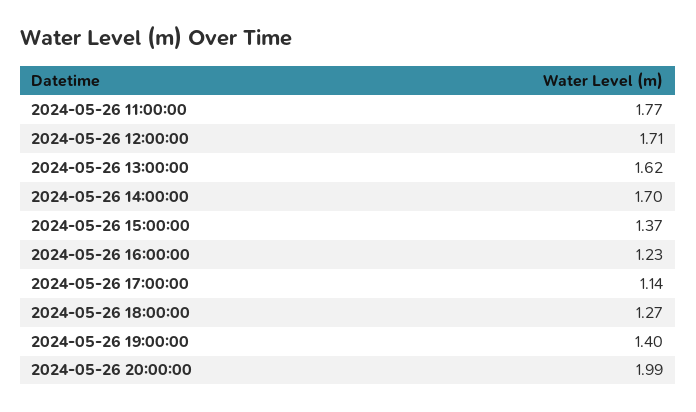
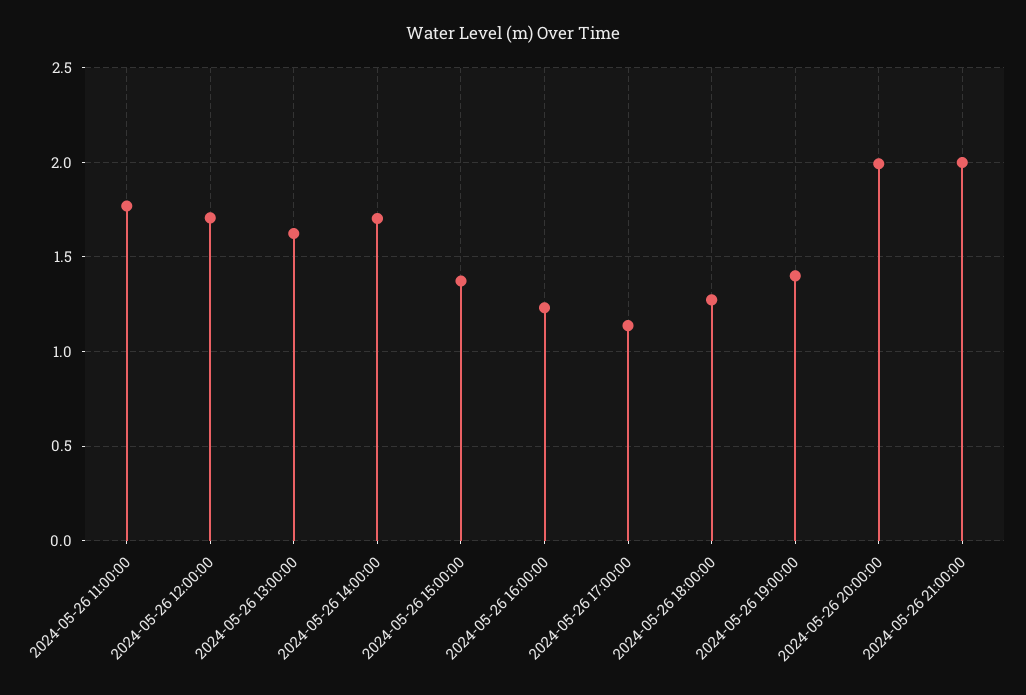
2024-05-26 21:00:00: none -> 2

